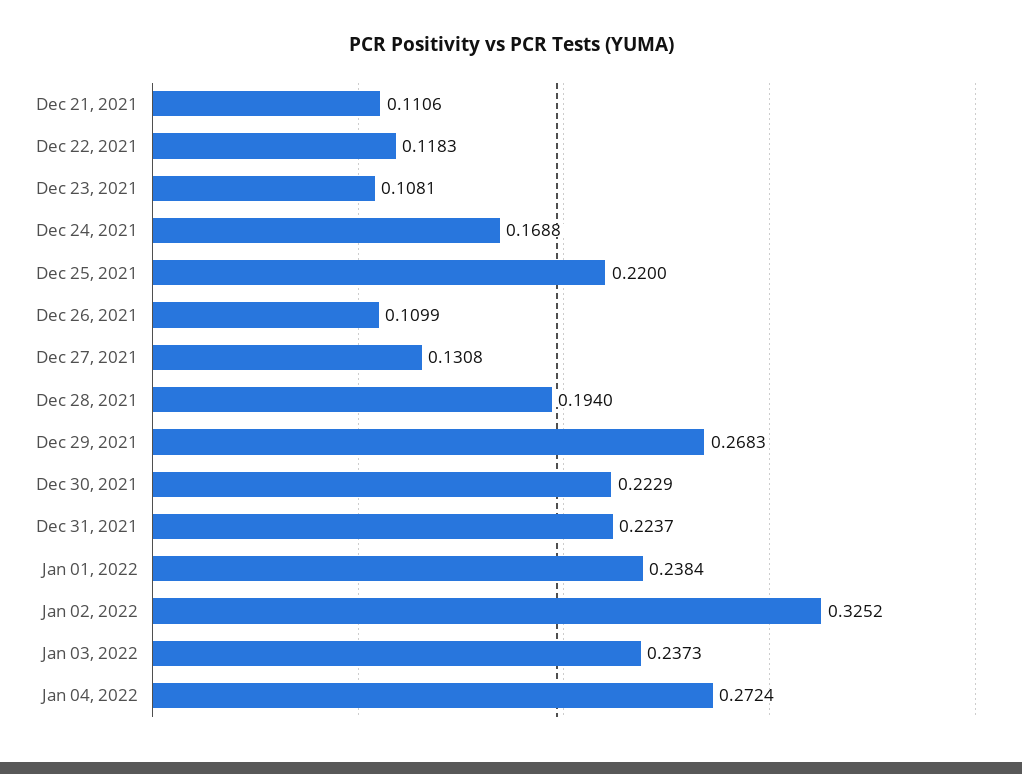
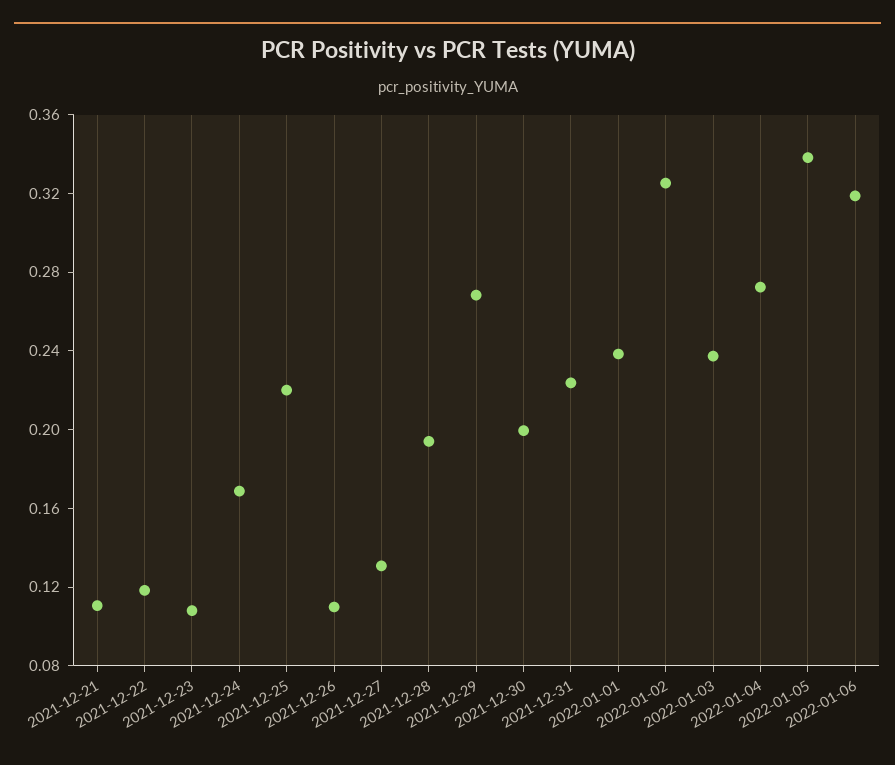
Dec 30, 2021: 0.2229 -> 0.2
2022-01-05: none -> 0.34
2022-01-06: none -> 0.32

